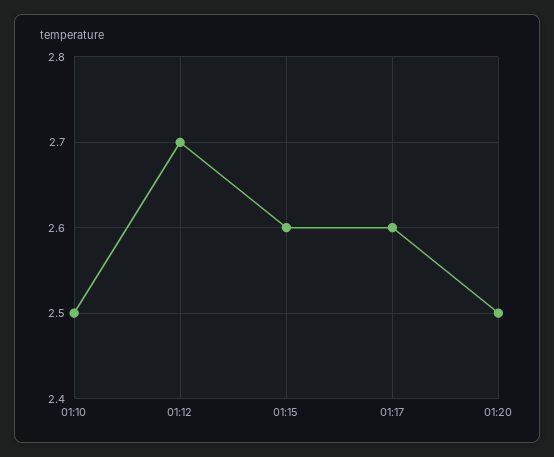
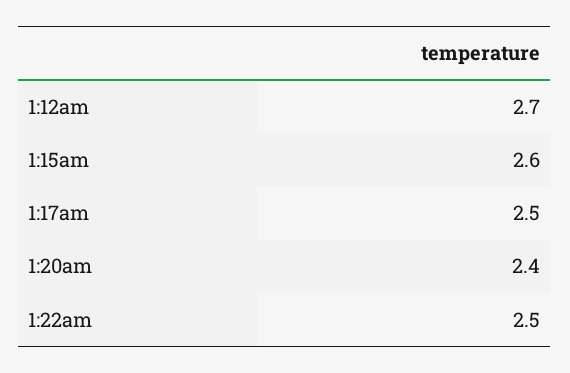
01:10: 2.5 -> none
01:17: 2.6 -> 2.5
01:20: 2.5 -> 2.4
1:22am: none -> 2.5

